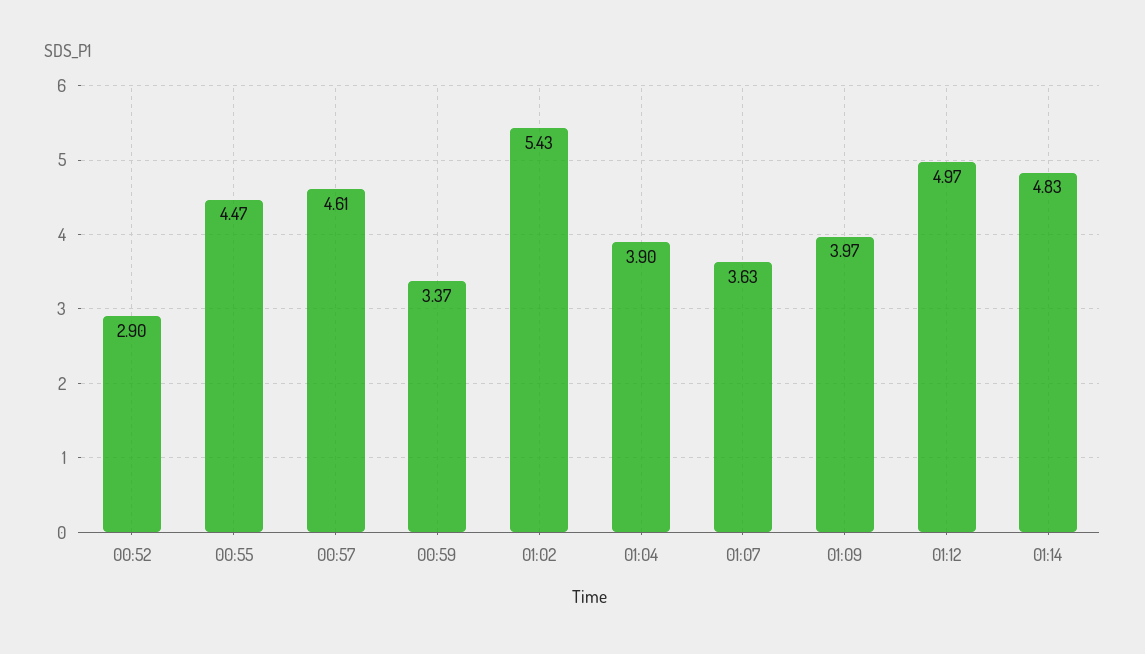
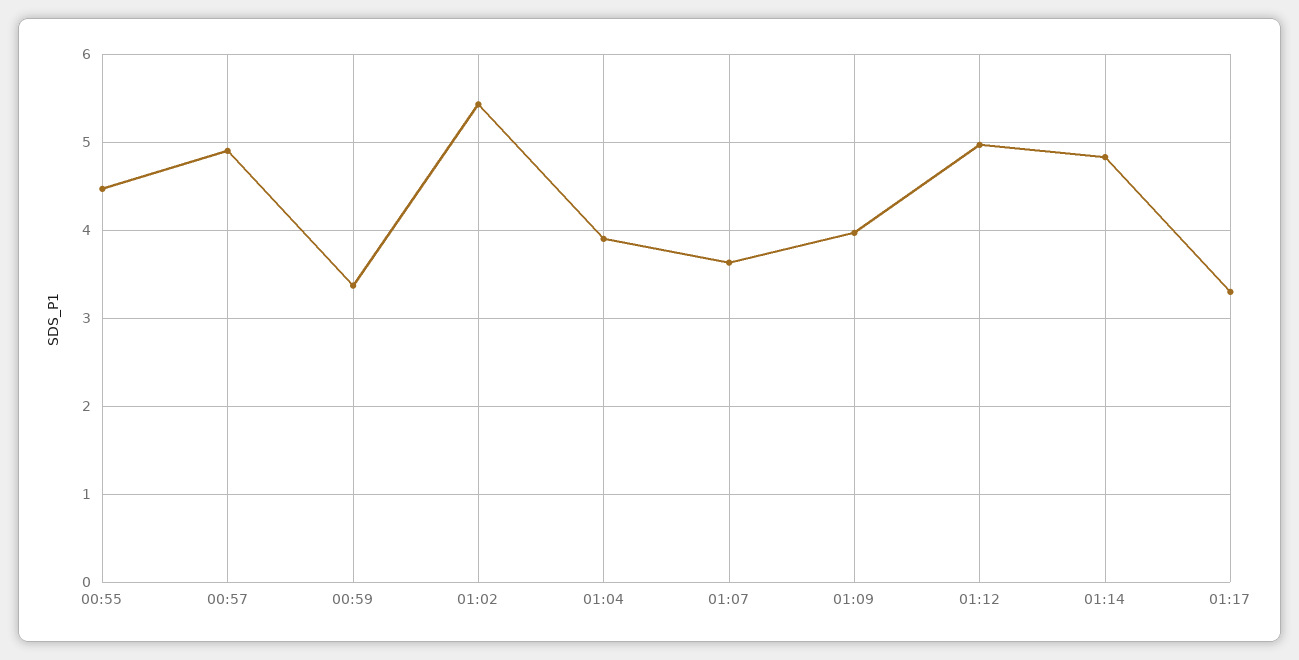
00:52: 2.9 -> none
00:57: 4.61 -> 4.9
01:17: none -> 3.3

